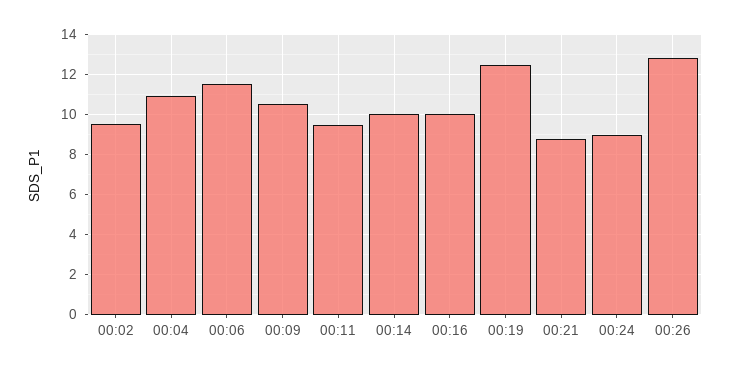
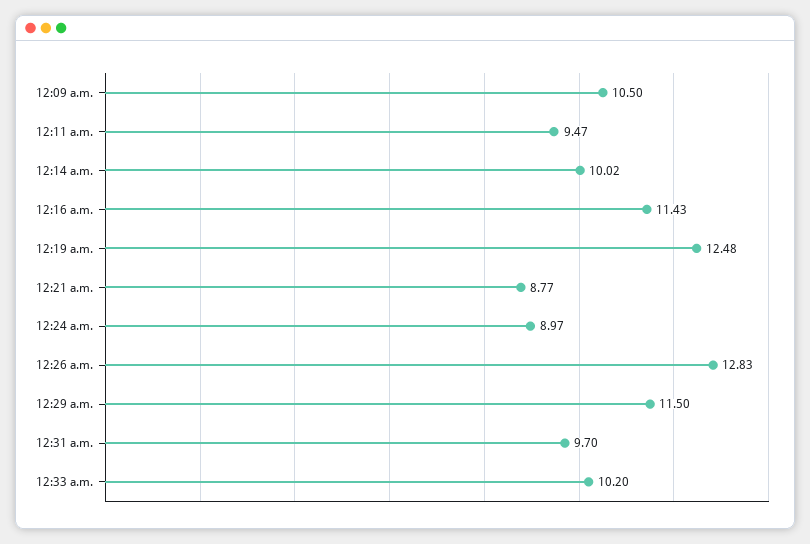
00:02: 9.5 -> none
00:04: 11 -> none
00:06: 11.5 -> none
00:16: 10 -> 11.43
12:29 a.m.: none -> 11.5
12:31 a.m.: none -> 9.7
12:33 a.m.: none -> 10.2

